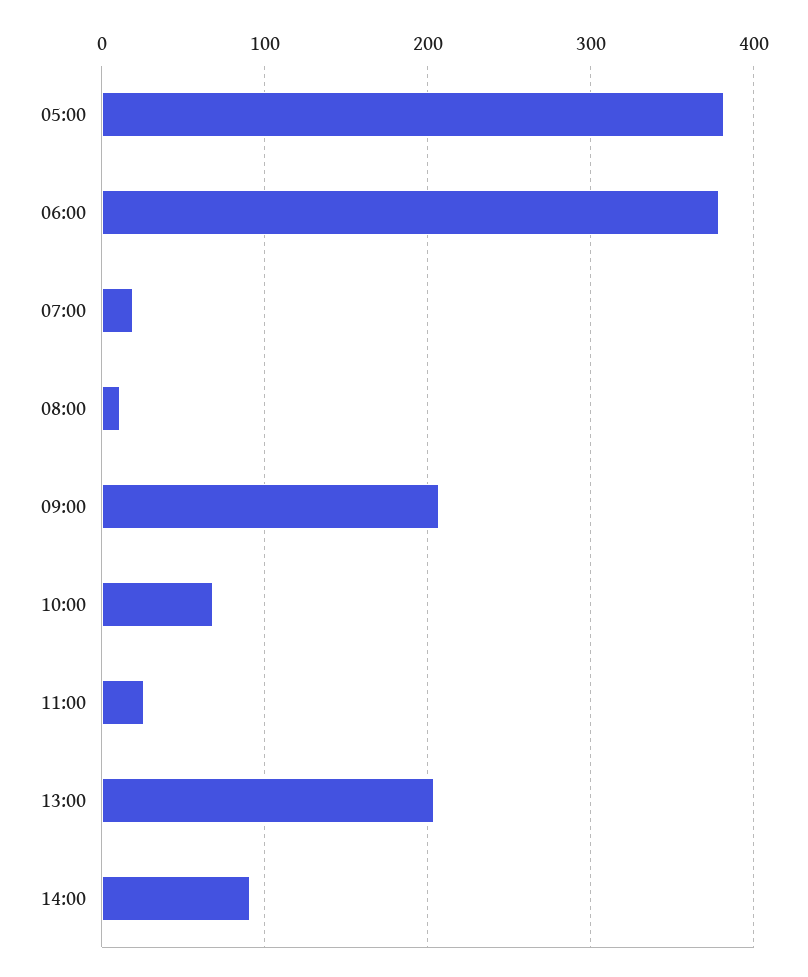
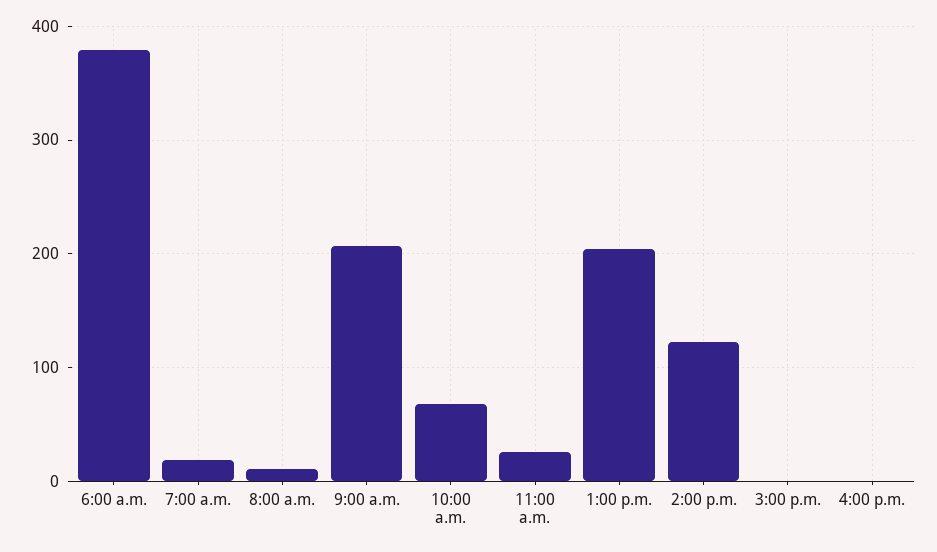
05:00: 380 -> none
14:00: 90 -> 120
3:00 p.m.: none -> 0
4:00 p.m.: none -> 0

